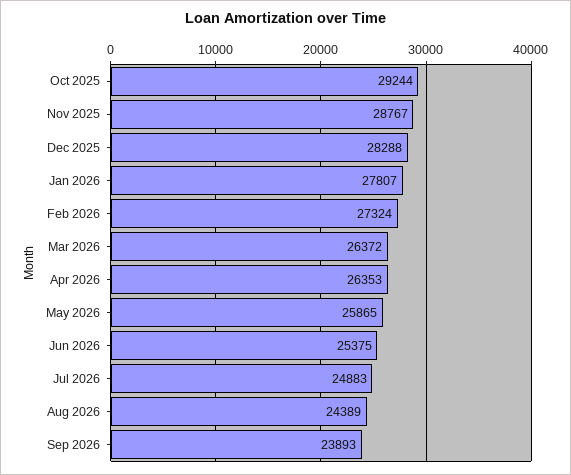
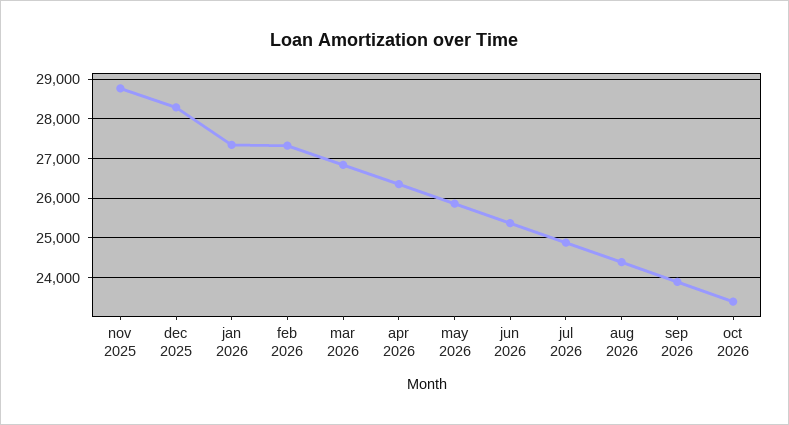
Oct 2025: 29244 -> none
Jan 2026: 27807 -> 27400
Mar 2026: 26372 -> 26800
oct 2026: none -> 23400

